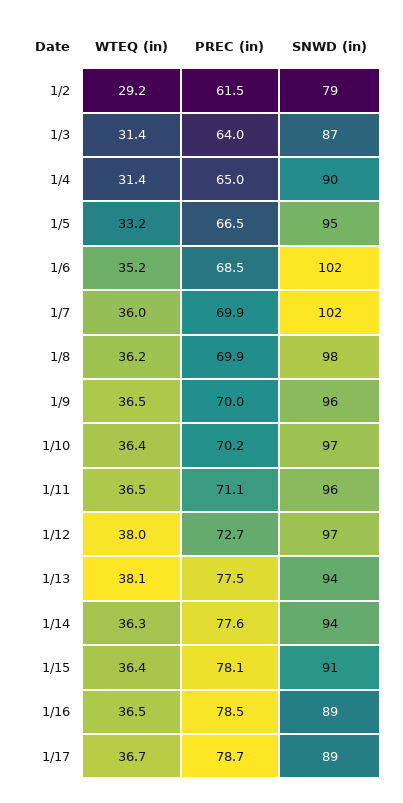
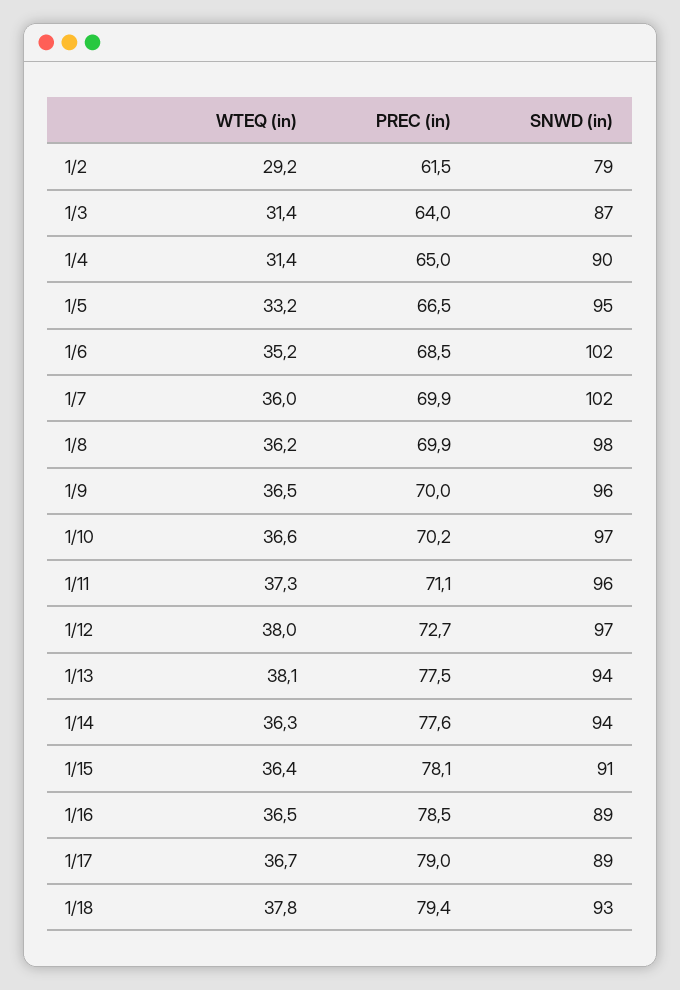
WTEQ (in), 1/10: 36.4 -> 36.6
WTEQ (in), 1/11: 36.5 -> 37.3
PREC (in), 1/17: 78.7 -> 79
WTEQ (in), 1/18: none -> 37.8
PREC (in), 1/18: none -> 79.4
SNWD (in), 1/18: none -> 93

